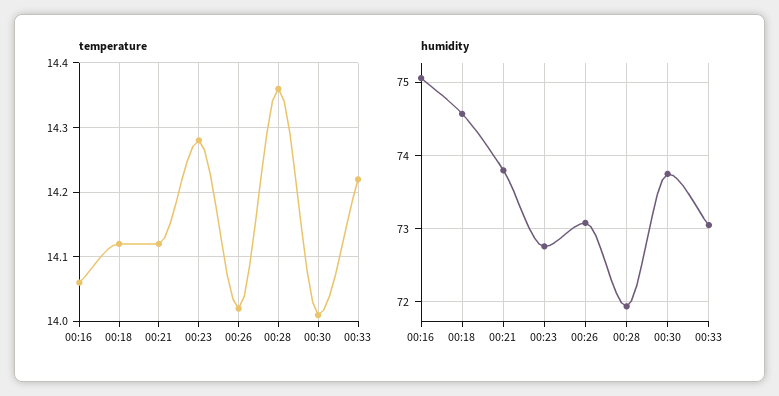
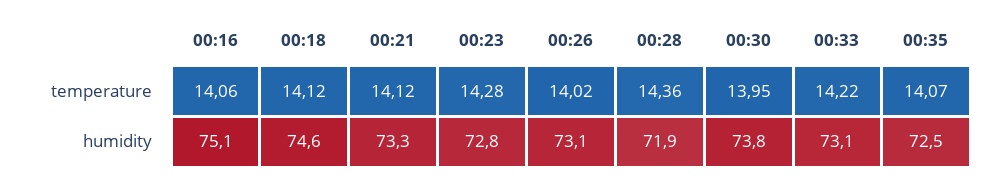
temperature, 00:30: 14.01 -> 13.95
humidity, 00:21: 73.8 -> 73.3
temperature, 00:35: none -> 14.07
humidity, 00:35: none -> 72.5

